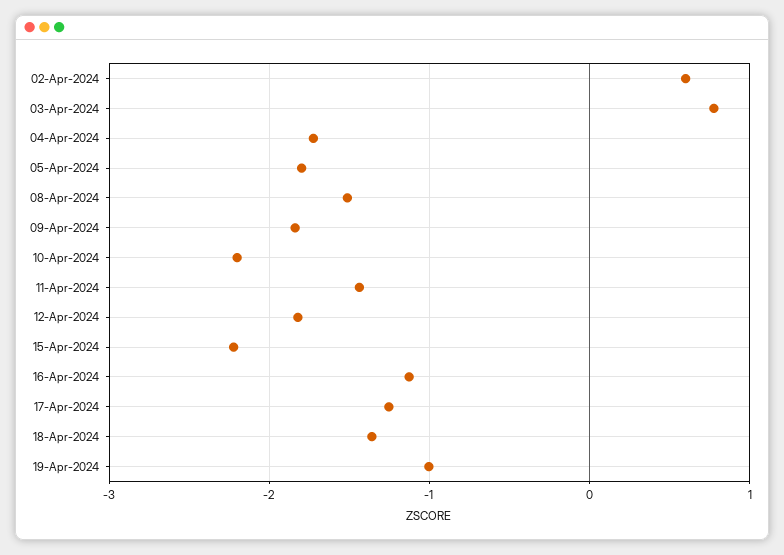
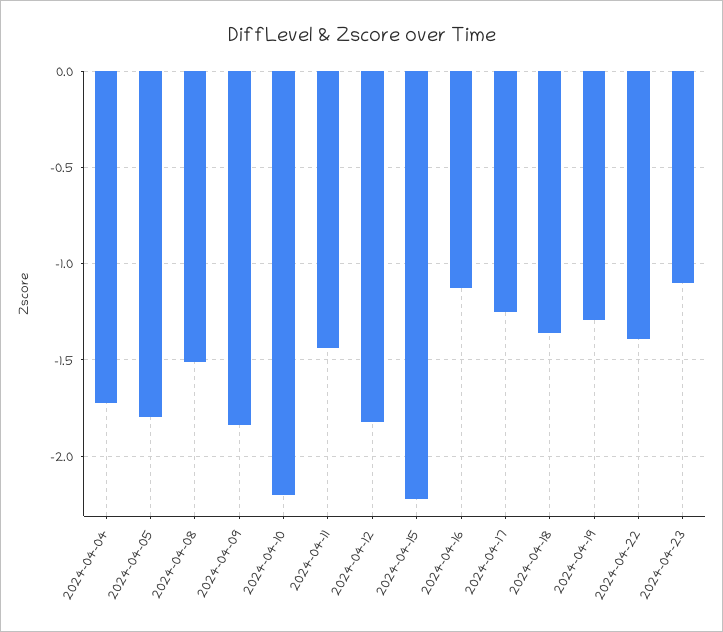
02-Apr-2024: 0.6 -> none
03-Apr-2024: 0.8 -> none
19-Apr-2024: -1 -> -1.3
2024-04-22: none -> -1.4
2024-04-23: none -> -1.1

